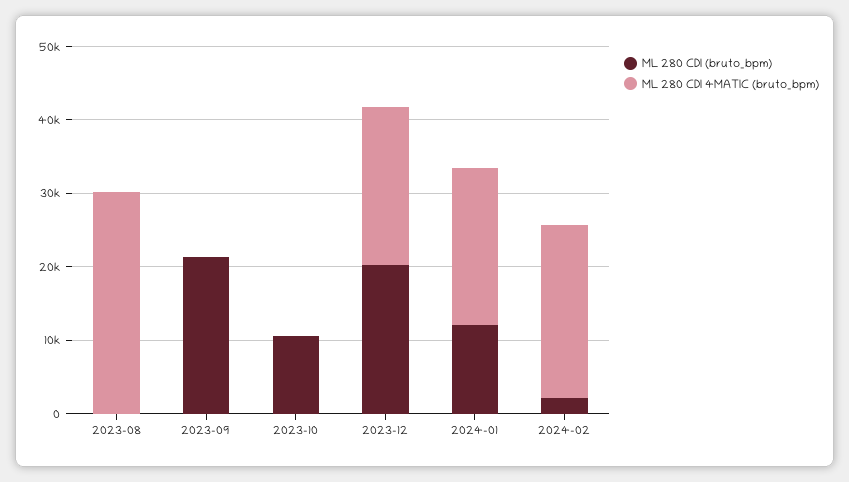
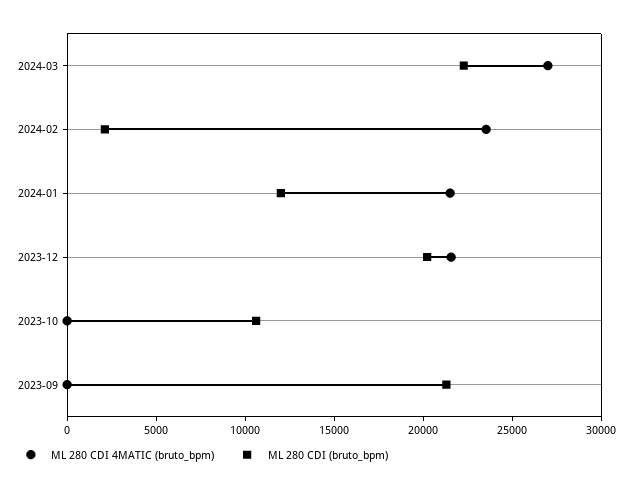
ML 280 CDI (bruto_bpm), 2023-08: 0 -> none
ML 280 CDI 4MATIC (bruto_bpm), 2023-08: 30000 -> none
ML 280 CDI 4MATIC (bruto_bpm), 2024-03: none -> 27000
ML 280 CDI (bruto_bpm), 2024-03: none -> 22000

